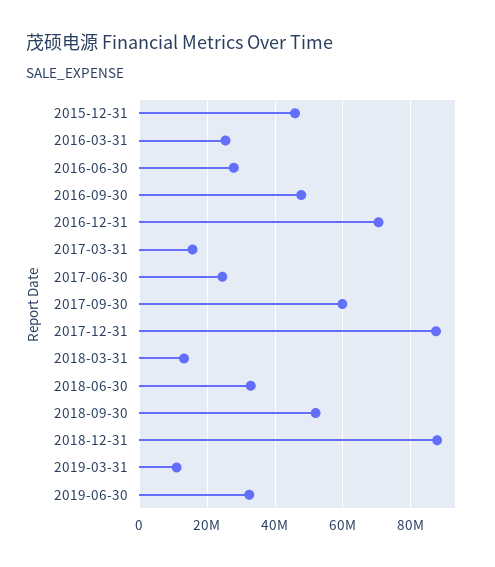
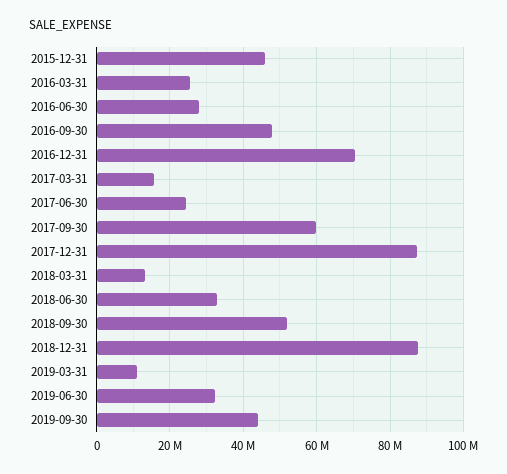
2019-09-30: none -> 44000000

